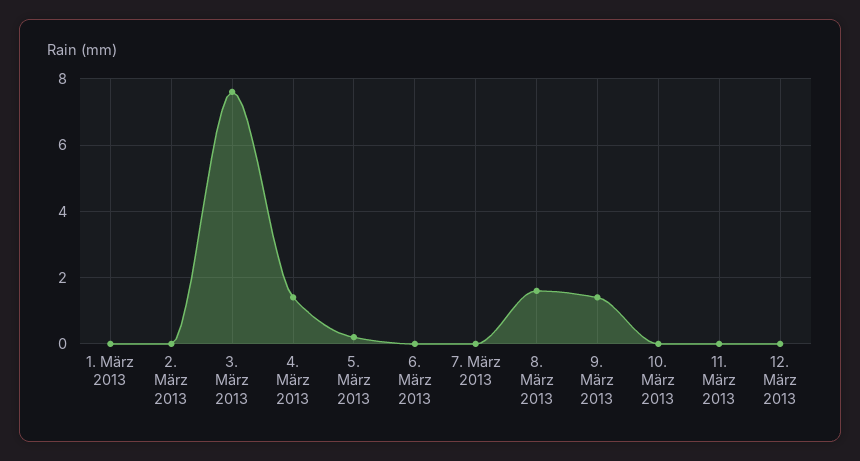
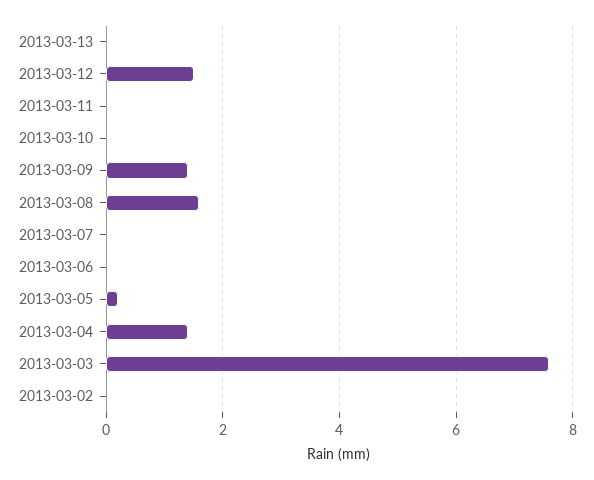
1. März 2013: 0 -> none
12. März 2013: 0 -> 1.5
2013-03-13: none -> 0

